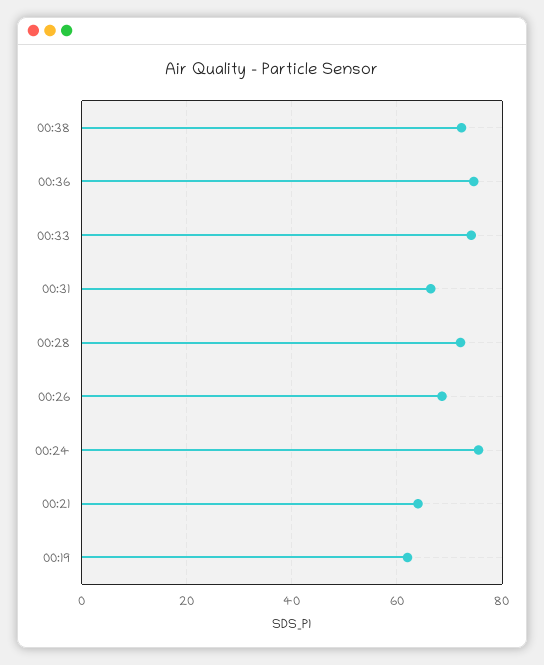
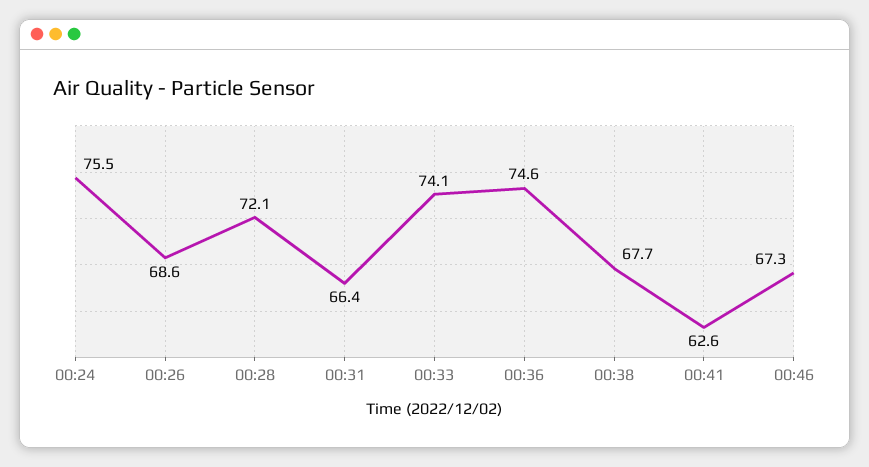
00:38: 72 -> 67.7
00:21: 64 -> none
00:19: 62 -> none
00:41: none -> 62.6
00:46: none -> 67.3

